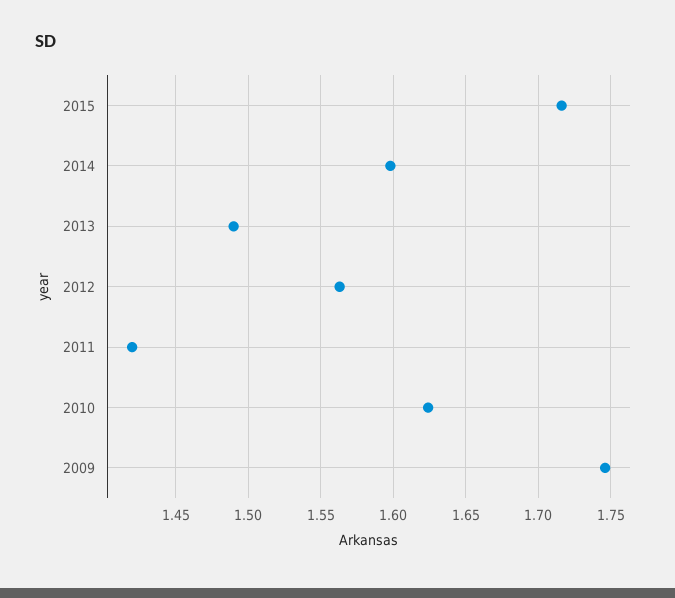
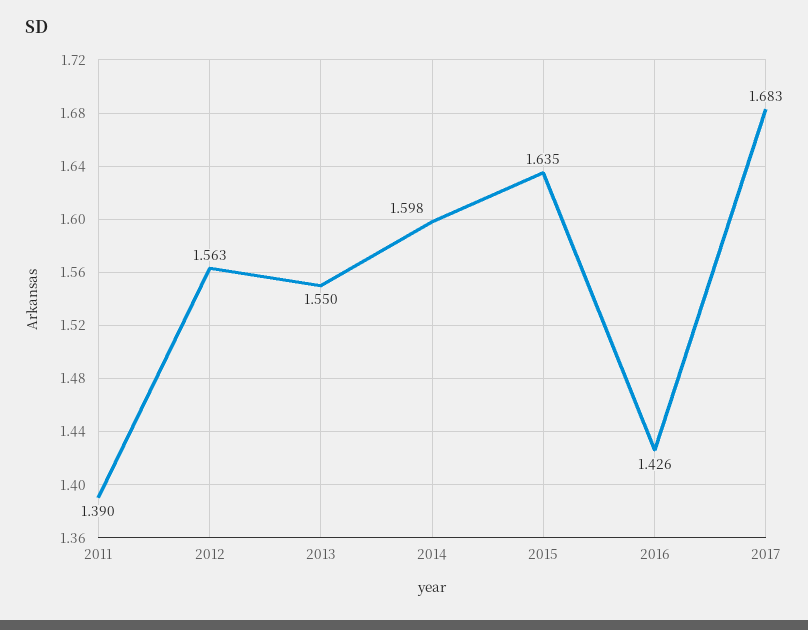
2015: 1.715 -> 1.635
2013: 1.49 -> 1.55
2011: 1.42 -> 1.39
2010: 1.625 -> none
2009: 1.745 -> none
2016: none -> 1.426
2017: none -> 1.683

